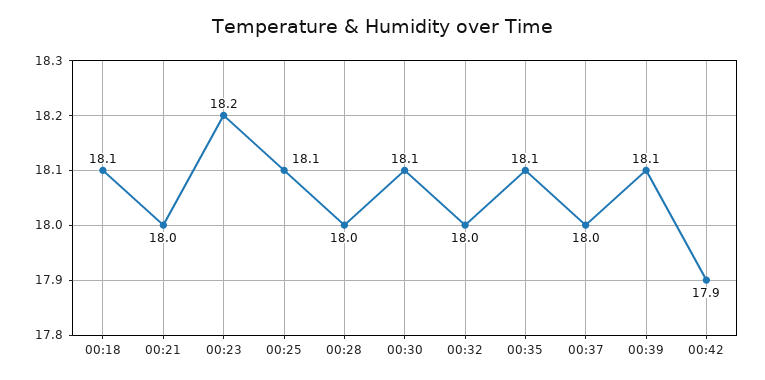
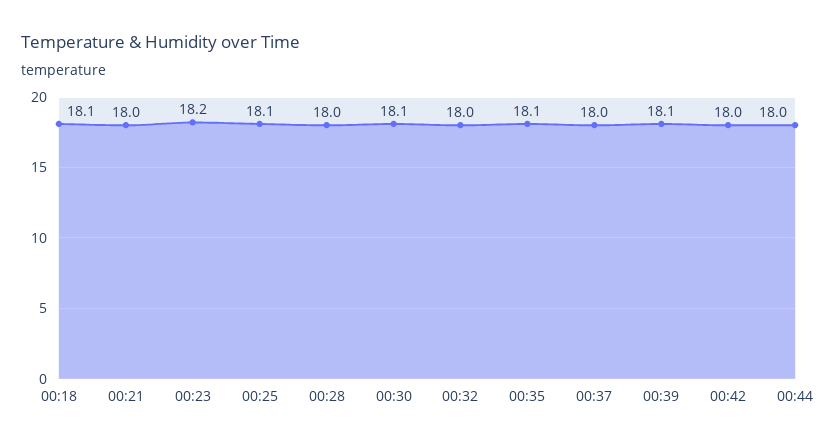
00:42: 17.9 -> 18
00:44: none -> 18

